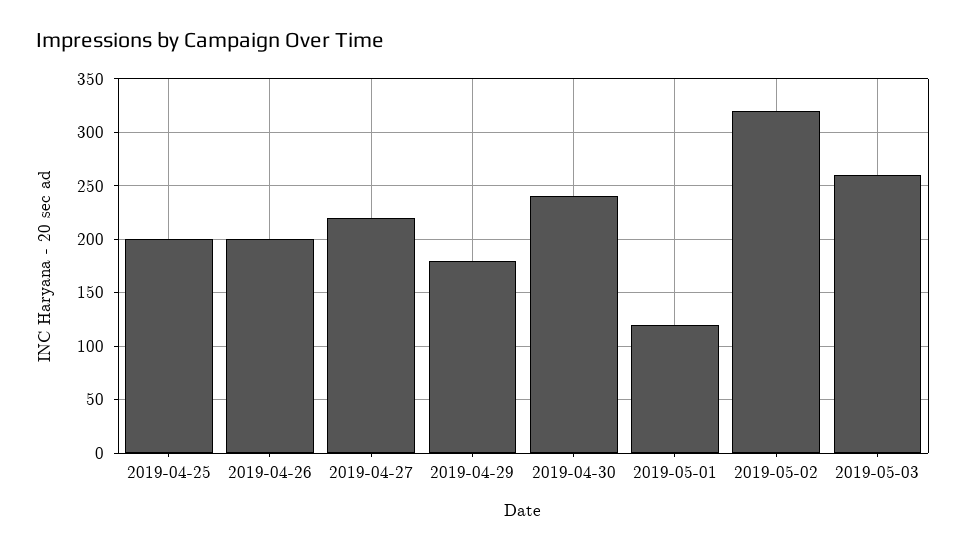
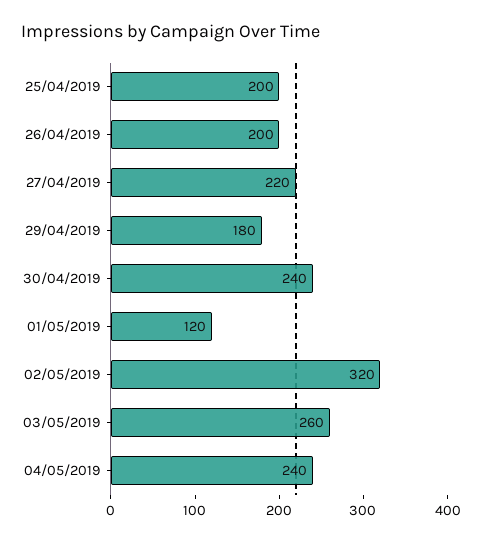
04/05/2019: none -> 240

